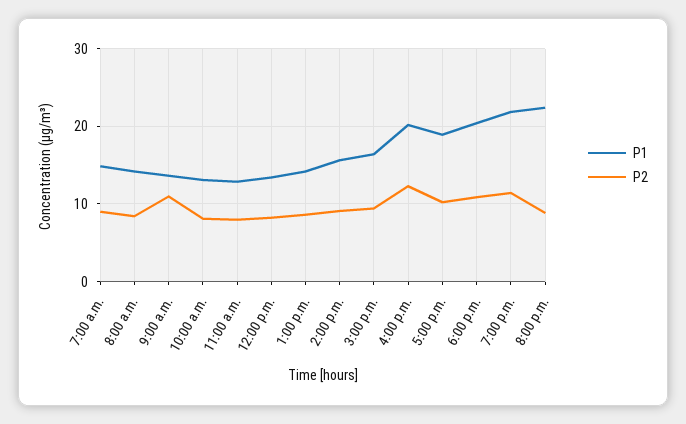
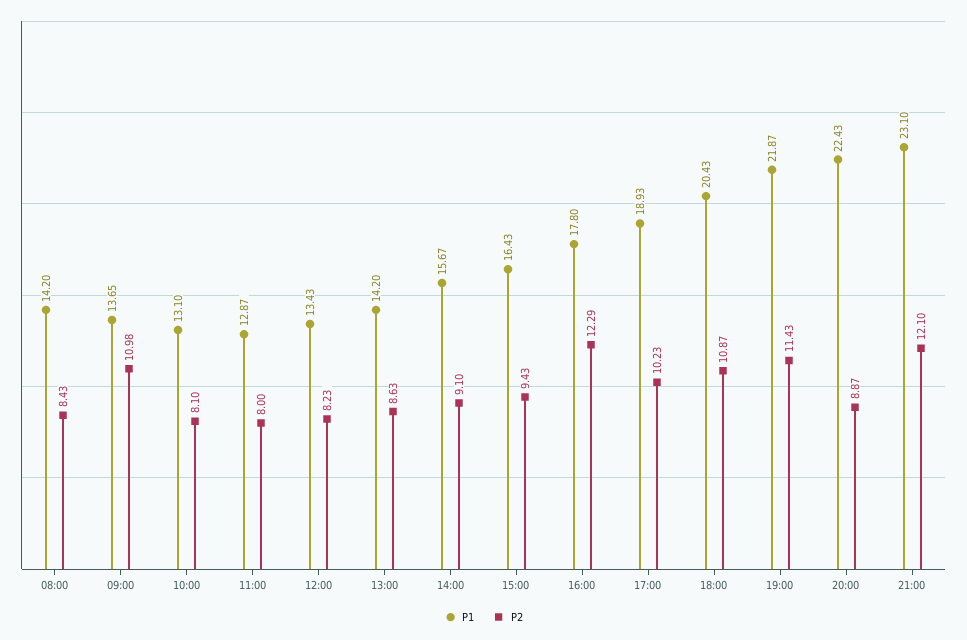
P1, 7:00 a.m.: 15 -> none
P2, 7:00 a.m.: 9 -> none
P1, 4:00 p.m.: 20 -> 17.8
P1, 21:00: none -> 23.1
P2, 21:00: none -> 12.1

